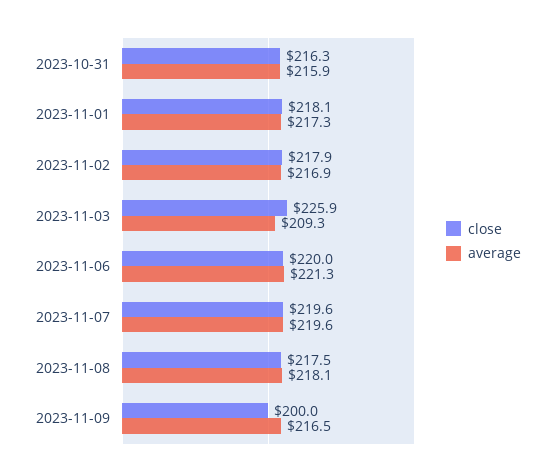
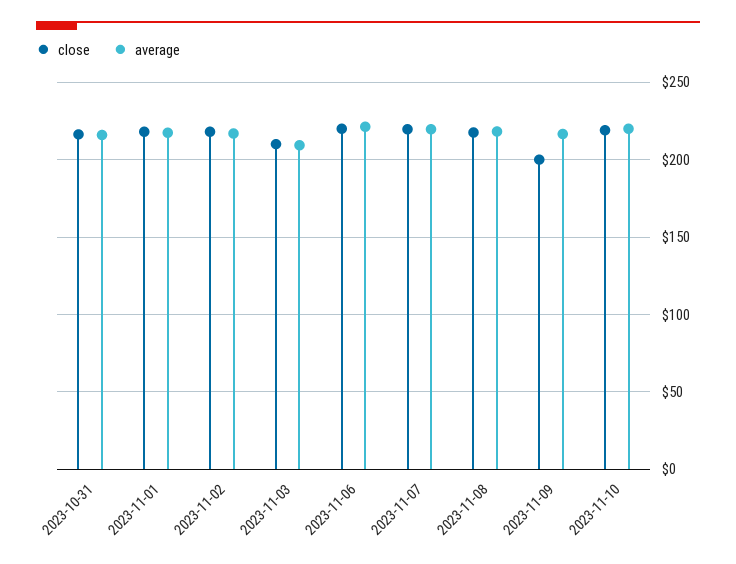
close, 2023-11-03: 225.9 -> 210
close, 2023-11-10: none -> 220
average, 2023-11-10: none -> 220

